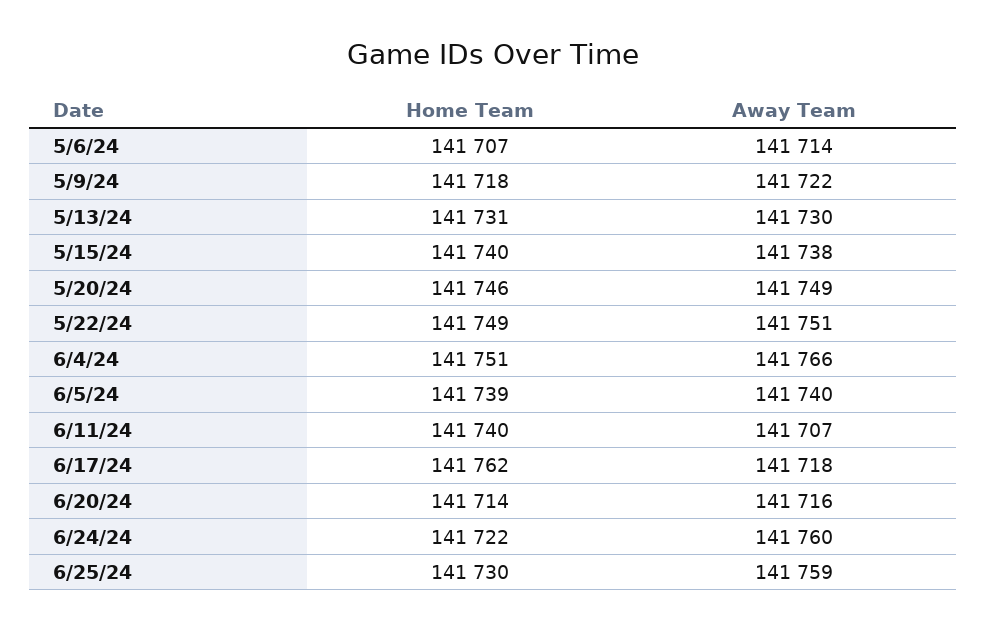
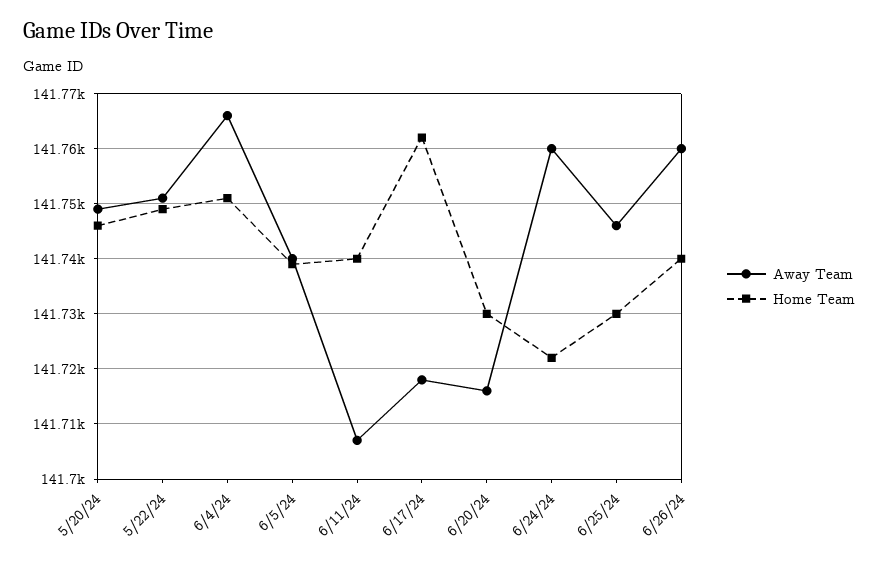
Home Team, 5/6/24: 141707 -> none
Away Team, 5/6/24: 141714 -> none
Home Team, 5/9/24: 141718 -> none
Away Team, 5/9/24: 141722 -> none
Home Team, 5/13/24: 141731 -> none
Away Team, 5/13/24: 141730 -> none
Home Team, 5/15/24: 141740 -> none
Away Team, 5/15/24: 141738 -> none
Home Team, 6/20/24: 141714 -> 141730
Away Team, 6/25/24: 141759 -> 141745
Away Team, 6/26/24: none -> 141760
Home Team, 6/26/24: none -> 141740

